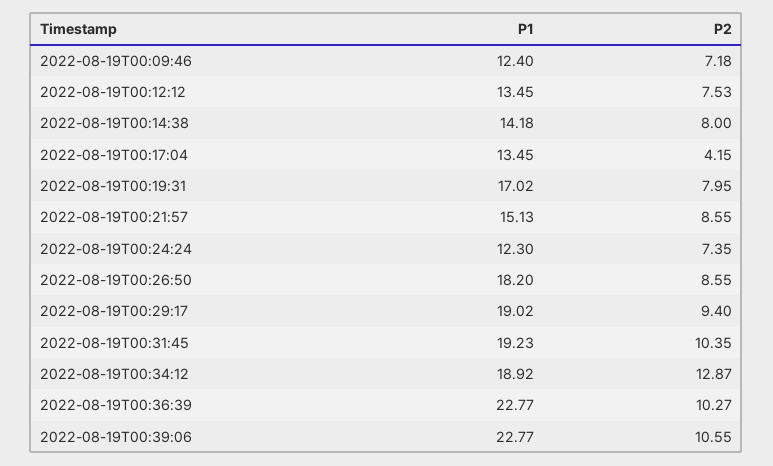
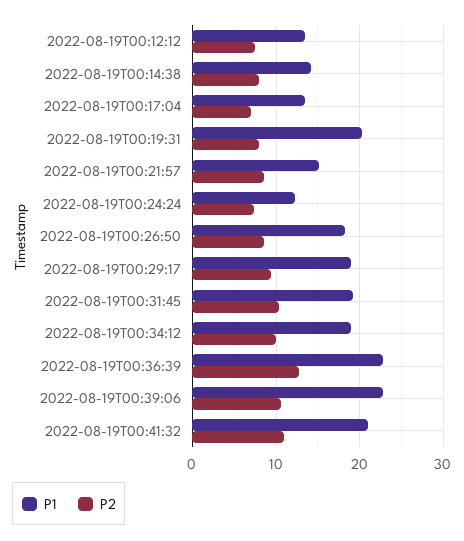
P1, 2022-08-19T00:09:46: 12.4 -> none
P2, 2022-08-19T00:09:46: 7.18 -> none
P2, 2022-08-19T00:17:04: 4.15 -> 7
P1, 2022-08-19T00:19:31: 17.02 -> 20
P2, 2022-08-19T00:34:12: 12.87 -> 10
P2, 2022-08-19T00:36:39: 10.27 -> 13
P1, 2022-08-19T00:41:32: none -> 21
P2, 2022-08-19T00:41:32: none -> 11

